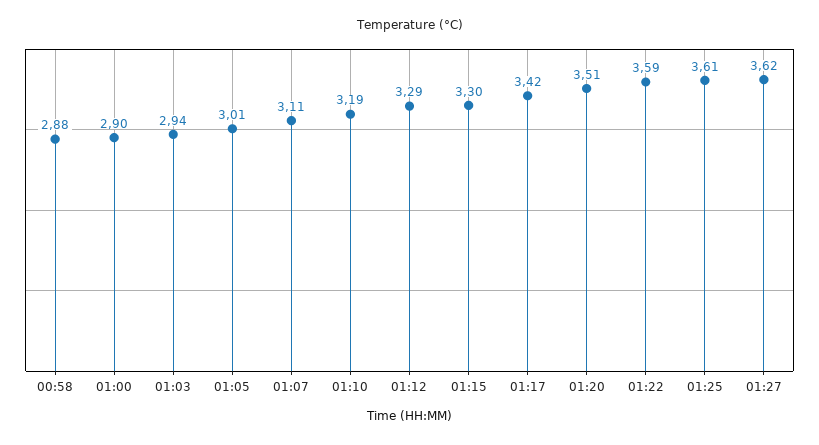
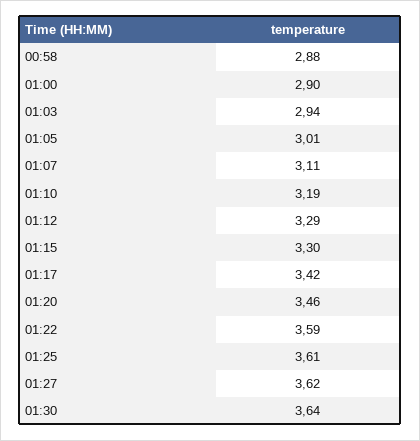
01:20: 3.51 -> 3.46
01:30: none -> 3.64

